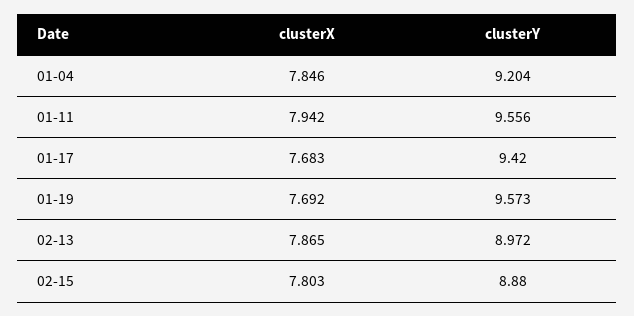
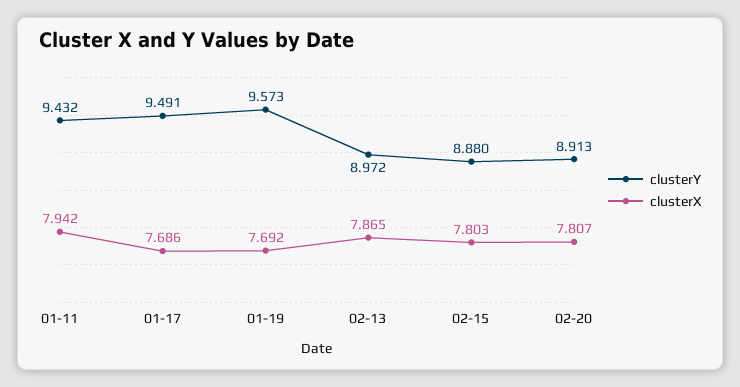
clusterX, 01-04: 7.846 -> none
clusterY, 01-04: 9.204 -> none
clusterY, 01-11: 9.556 -> 9.432
clusterX, 01-17: 7.683 -> 7.686
clusterY, 01-17: 9.42 -> 9.491
clusterY, 02-20: none -> 8.913
clusterX, 02-20: none -> 7.807

